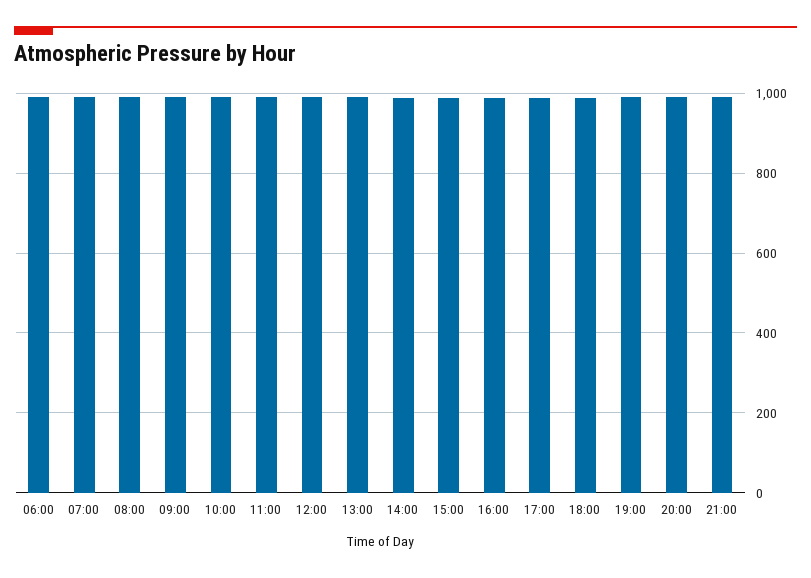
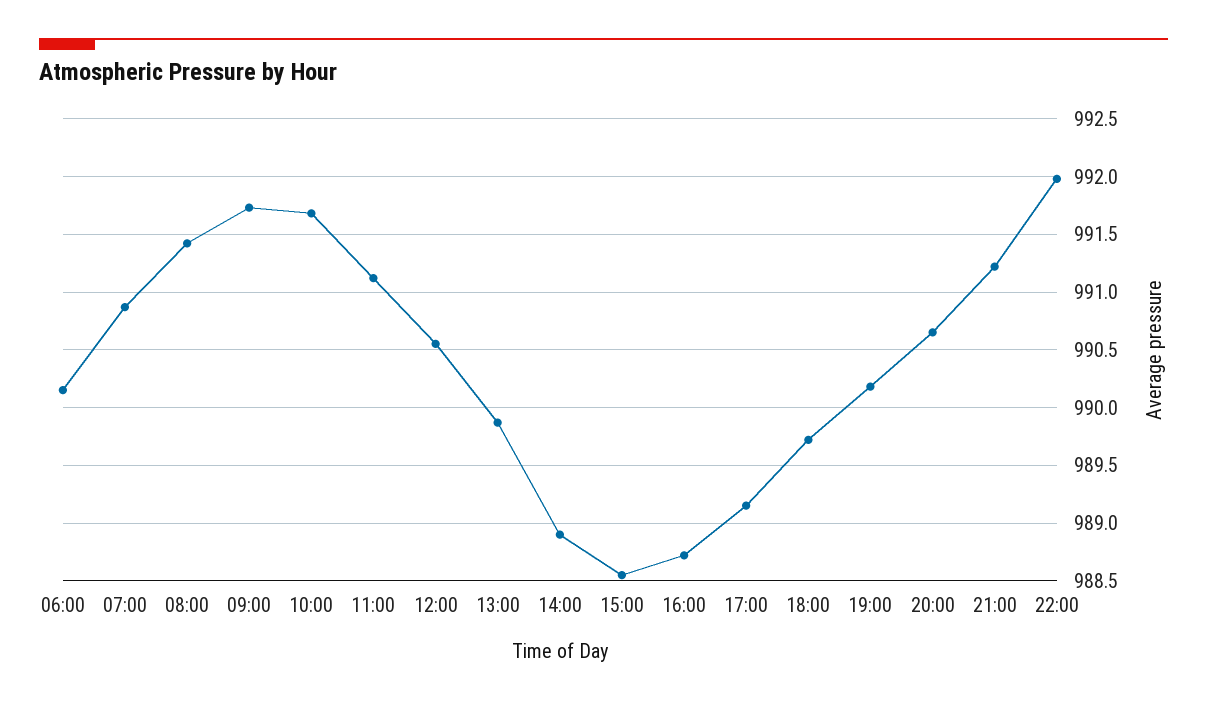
22:00: none -> 992

